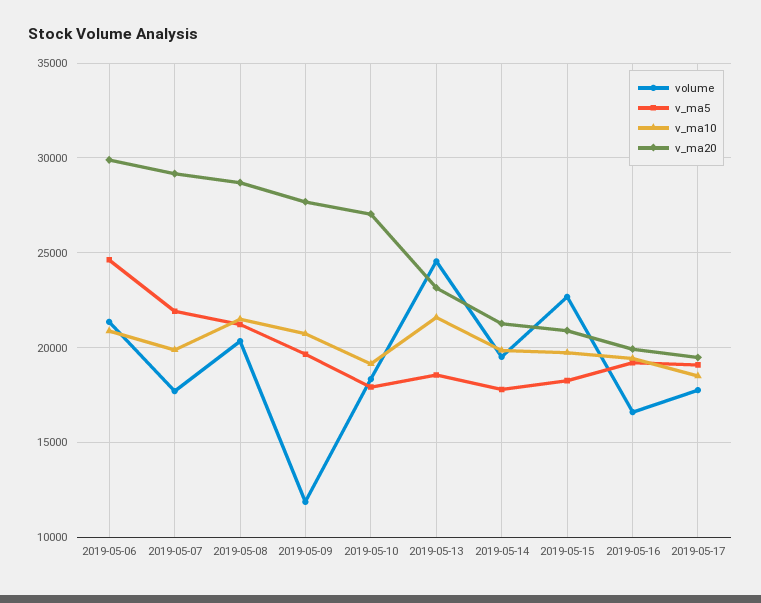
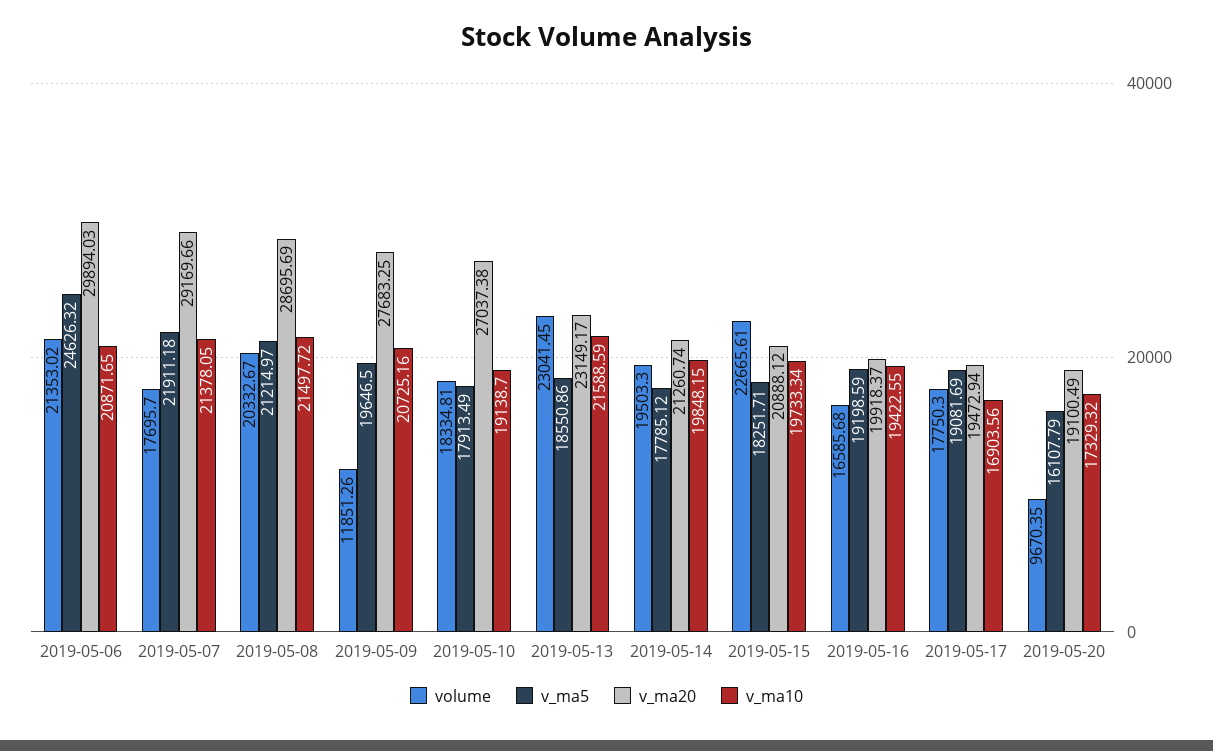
v_ma10, 2019-05-07: 20000 -> 21378.05
volume, 2019-05-13: 24500 -> 23041.45
v_ma10, 2019-05-17: 18500 -> 16903.56
volume, 2019-05-20: none -> 9670.35
v_ma5, 2019-05-20: none -> 16107.79
v_ma20, 2019-05-20: none -> 19100.49
v_ma10, 2019-05-20: none -> 17329.32

